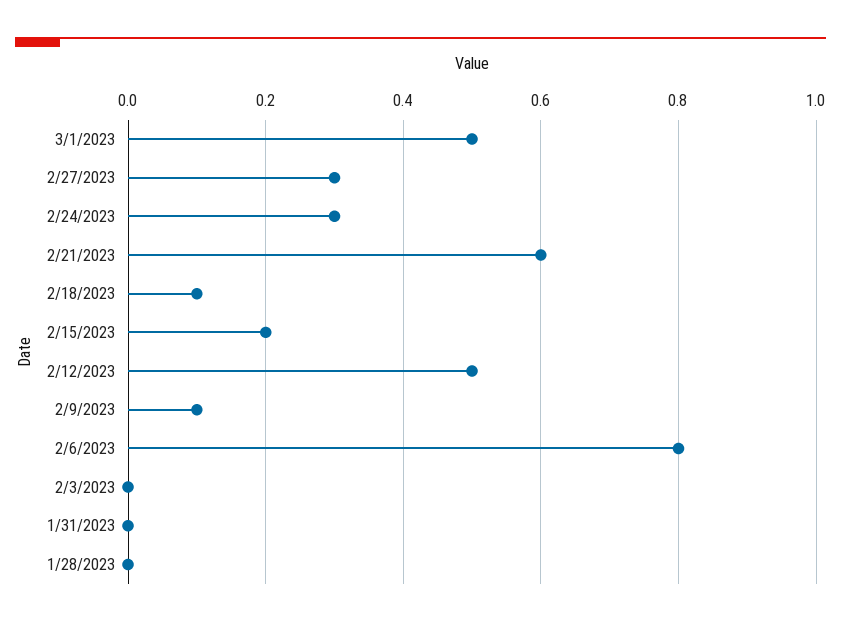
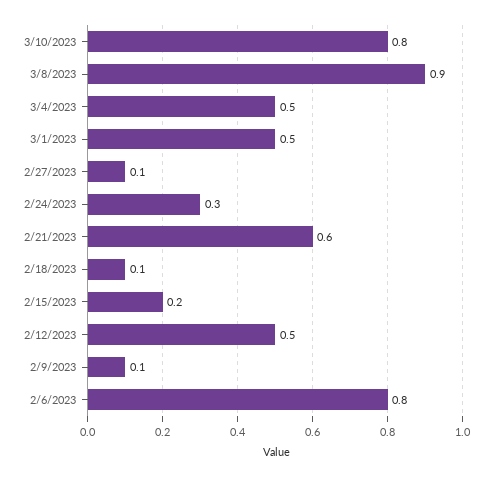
2/27/2023: 0.3 -> 0.1
2/3/2023: 0 -> none
1/31/2023: 0 -> none
1/28/2023: 0 -> none
3/10/2023: none -> 0.8
3/8/2023: none -> 0.9
3/4/2023: none -> 0.5

